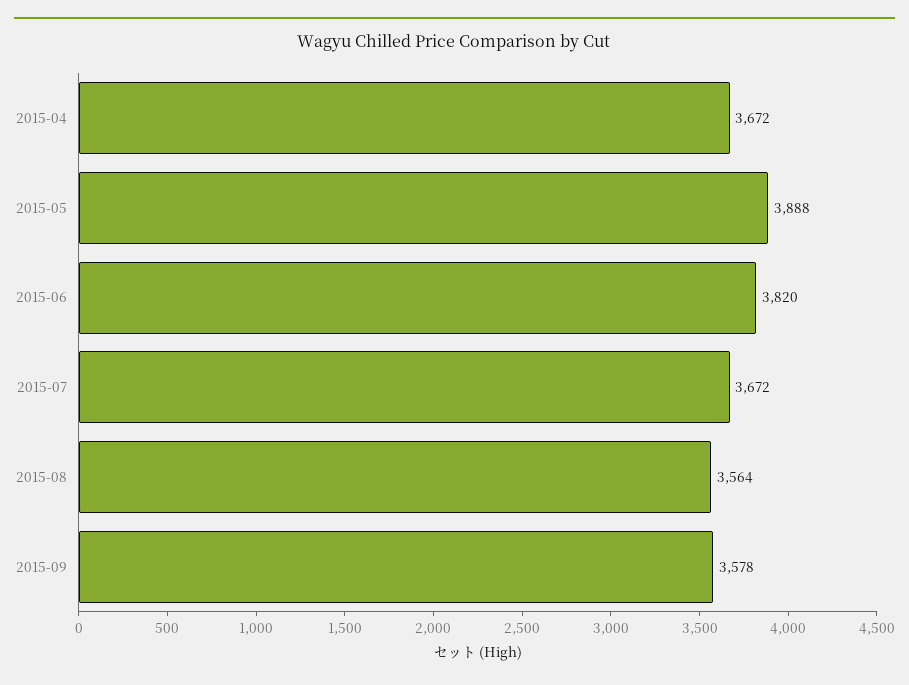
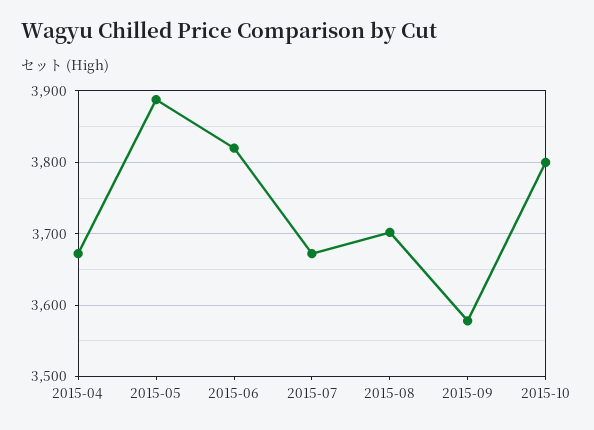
2015-08: 3564 -> 3700
2015-10: none -> 3800

